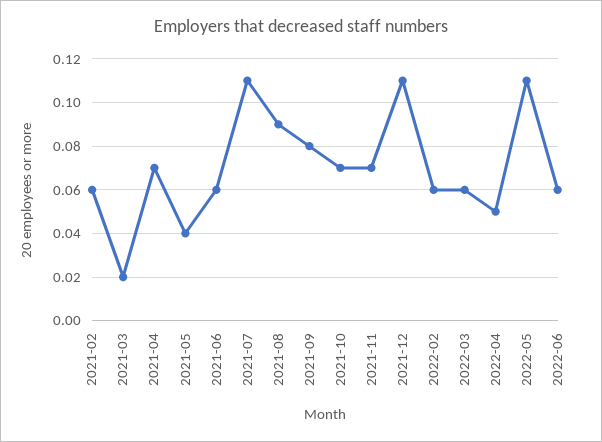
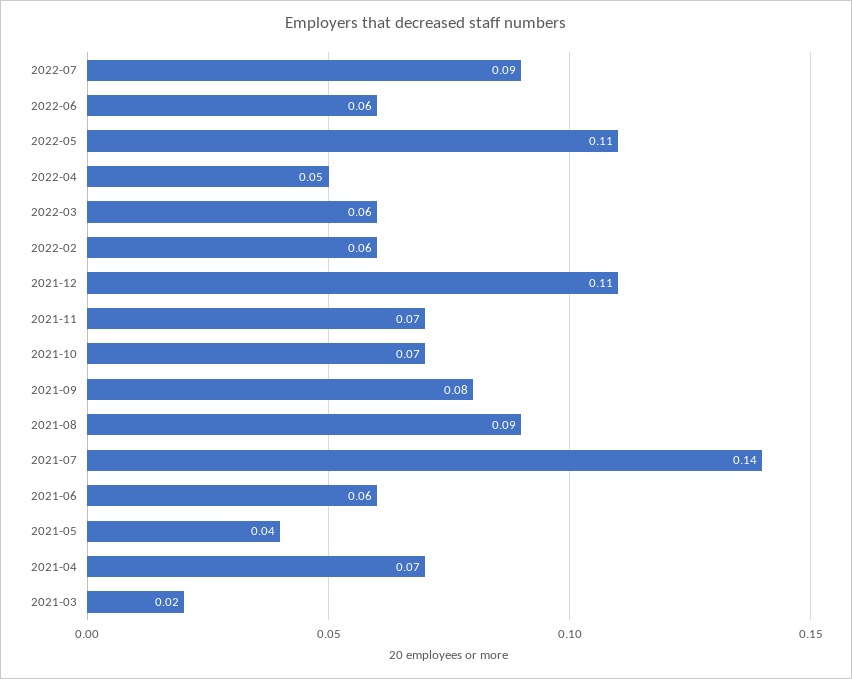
2021-02: 0.06 -> none
2021-07: 0.11 -> 0.14
2022-07: none -> 0.09

